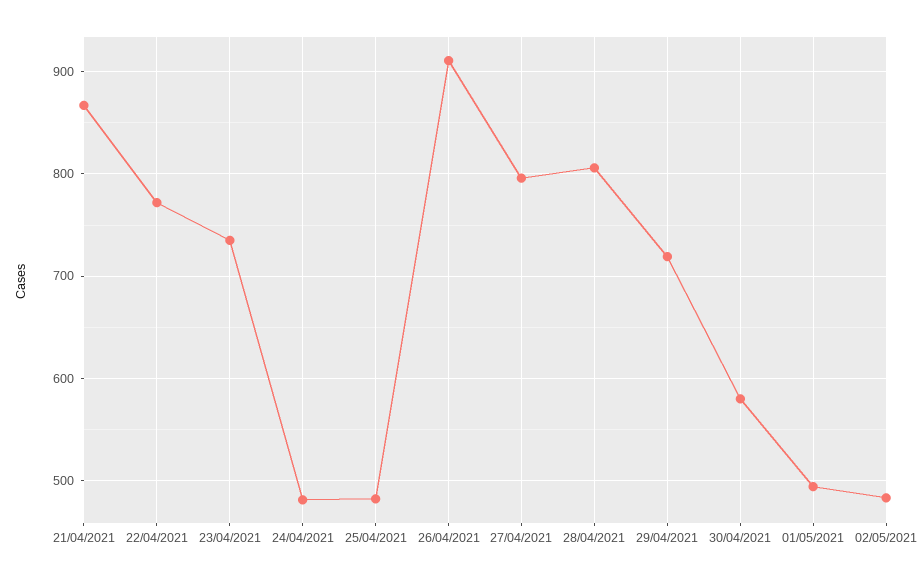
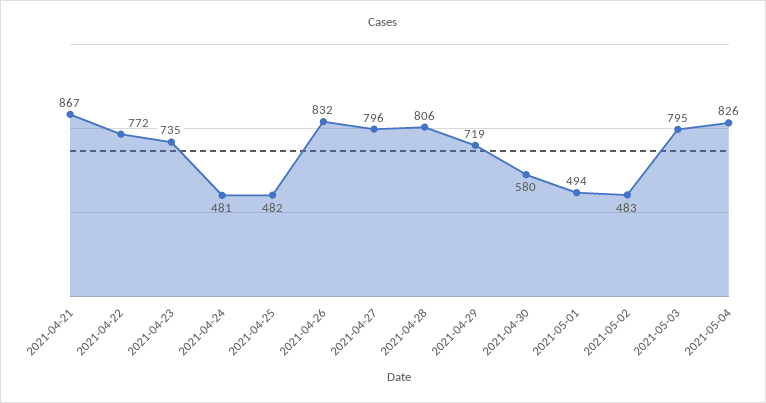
26/04/2021: 910 -> 832
2021-05-03: none -> 795
2021-05-04: none -> 826

